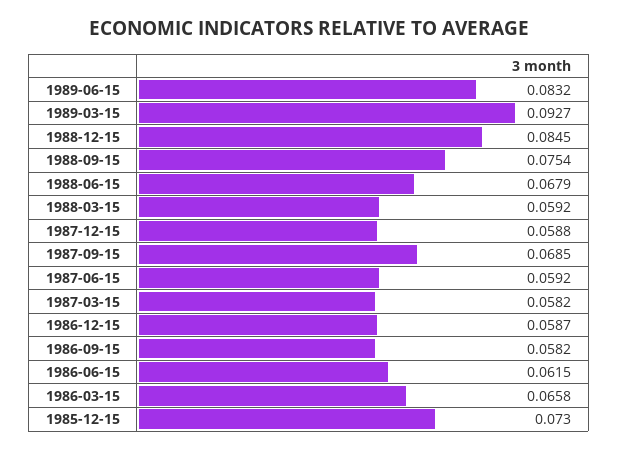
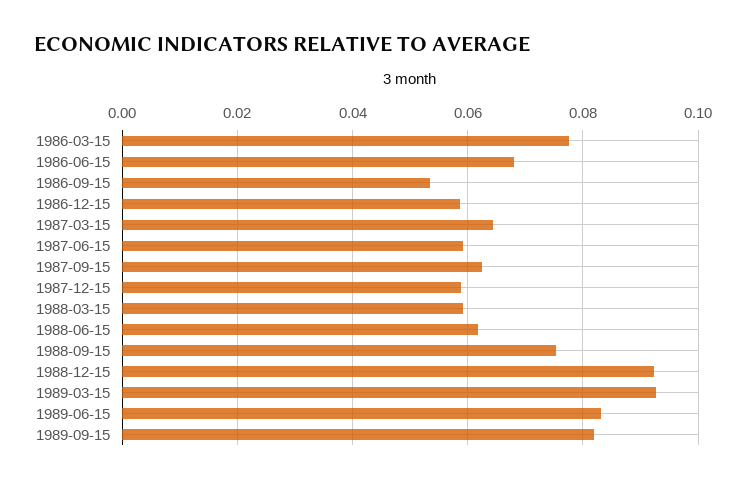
1988-12-15: 0.0845 -> 0.092
1988-06-15: 0.0679 -> 0.062
1987-09-15: 0.0685 -> 0.062
1987-03-15: 0.0582 -> 0.064
1986-09-15: 0.0582 -> 0.054
1986-06-15: 0.0615 -> 0.068
1986-03-15: 0.0658 -> 0.078
1985-12-15: 0.073 -> none
1989-09-15: none -> 0.082

